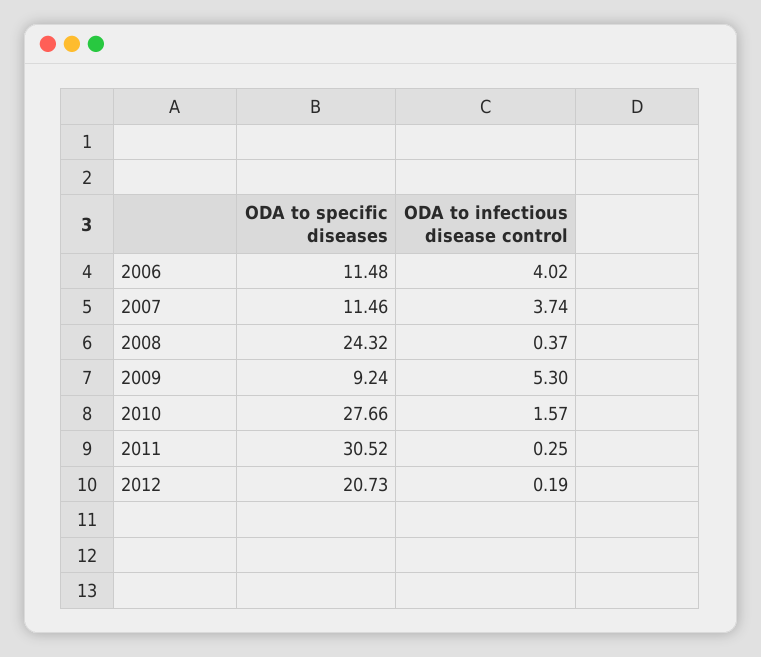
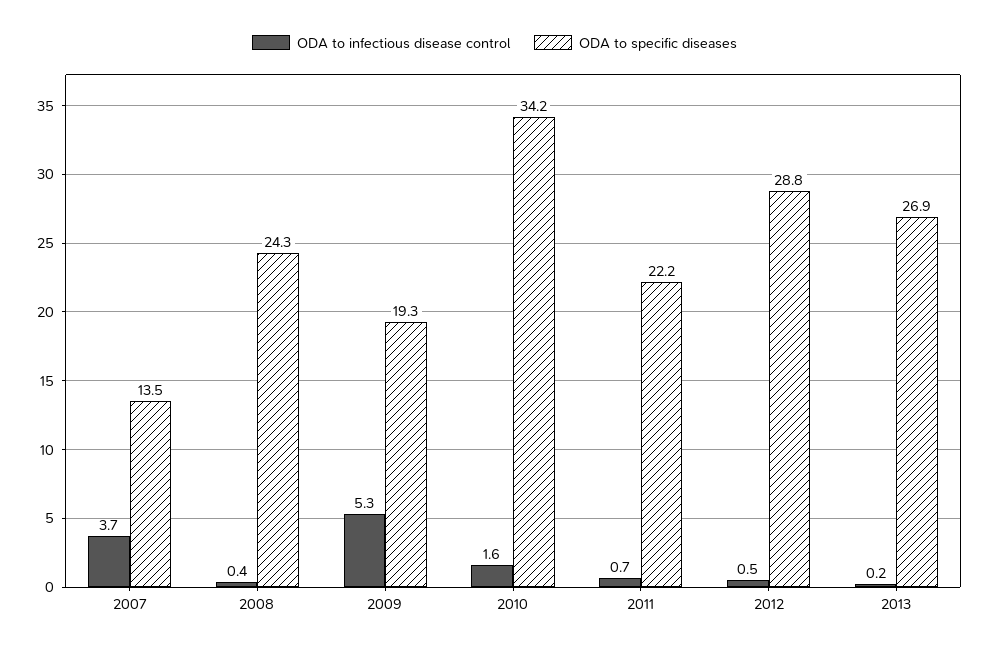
ODA to specific diseases, 2006: 11.48 -> none
ODA to infectious disease control, 2006: 4.02 -> none
ODA to specific diseases, 2007: 11.46 -> 13.5
ODA to specific diseases, 2009: 9.24 -> 19.3
ODA to specific diseases, 2010: 27.66 -> 34.2
ODA to specific diseases, 2011: 30.52 -> 22.2
ODA to infectious disease control, 2011: 0.25 -> 0.7
ODA to specific diseases, 2012: 20.73 -> 28.8
ODA to infectious disease control, 2012: 0.19 -> 0.5
ODA to infectious disease control, 2013: none -> 0.2
ODA to specific diseases, 2013: none -> 26.9

